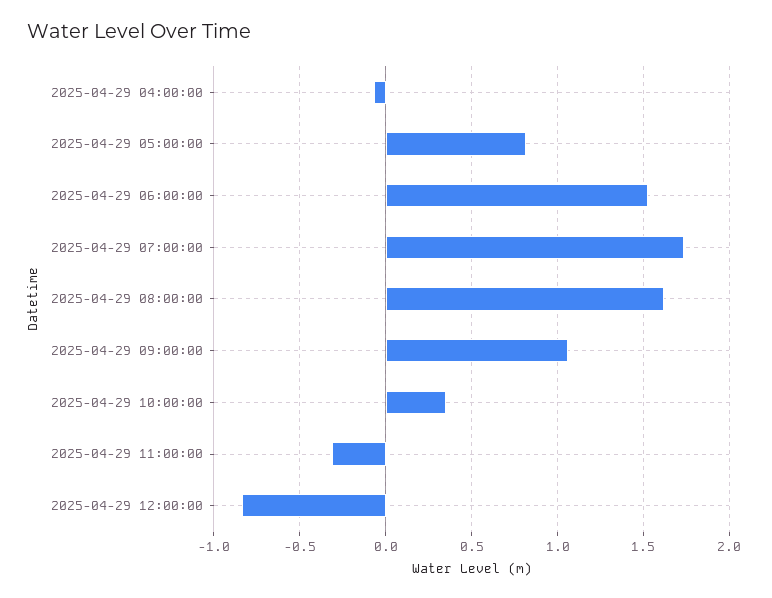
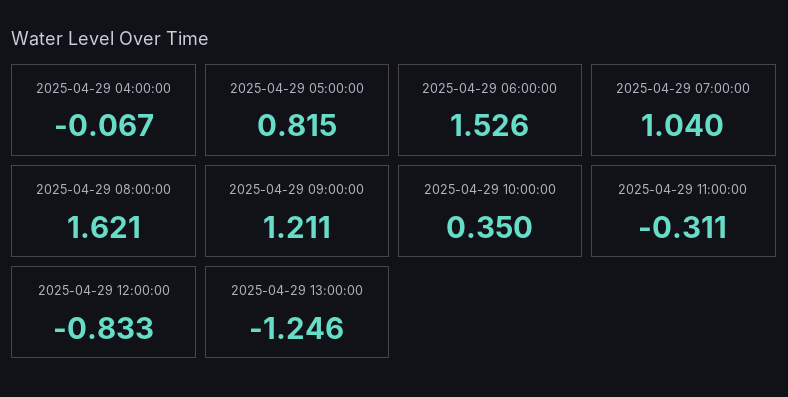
2025-04-29 07:00:00: 1.75 -> 1.04
2025-04-29 09:00:00: 1.05 -> 1.211
2025-04-29 13:00:00: none -> -1.246

